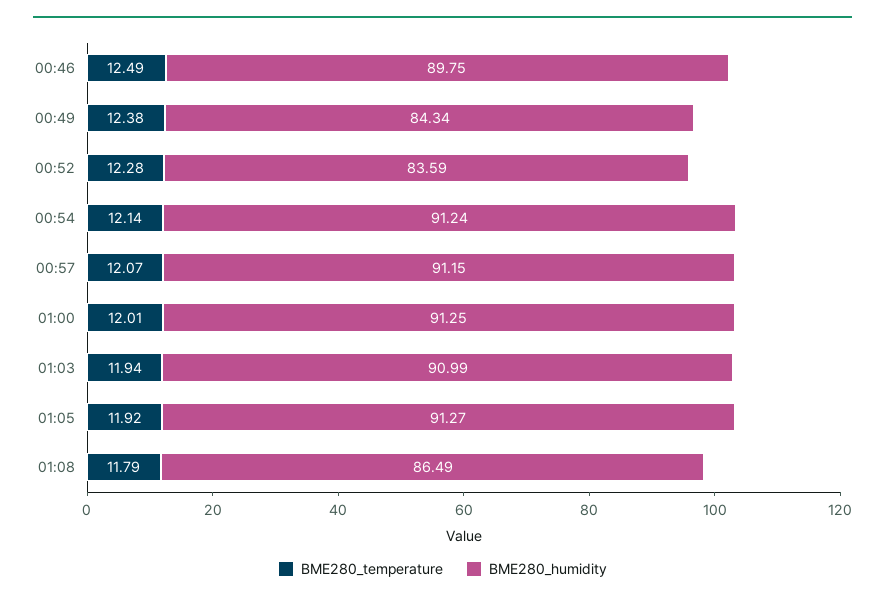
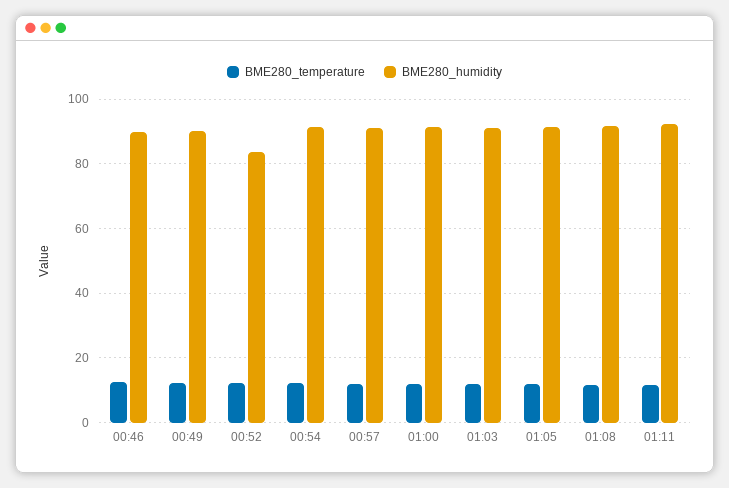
BME280_humidity, 00:49: 84.34 -> 90
BME280_humidity, 01:08: 86.49 -> 92
BME280_temperature, 01:11: none -> 12
BME280_humidity, 01:11: none -> 92

